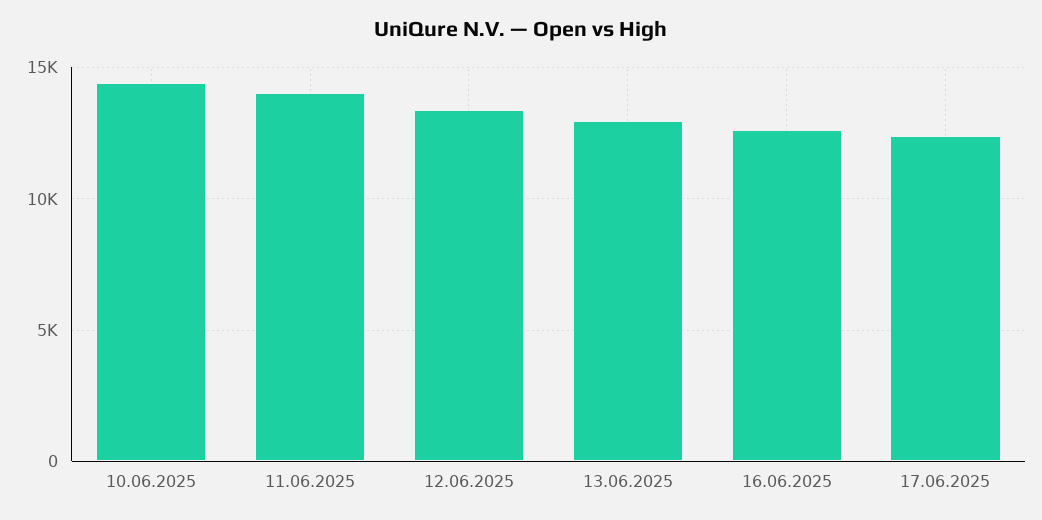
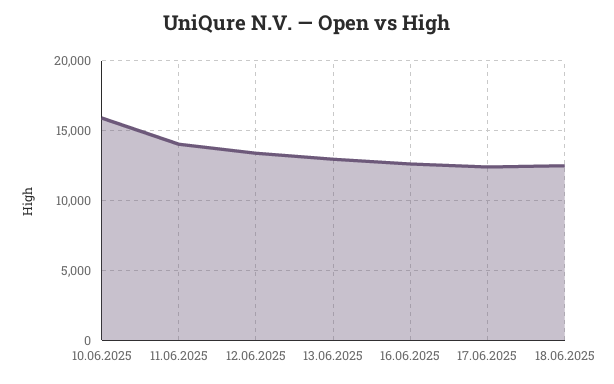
10.06.2025: 14500 -> 16000
18.06.2025: none -> 12500

